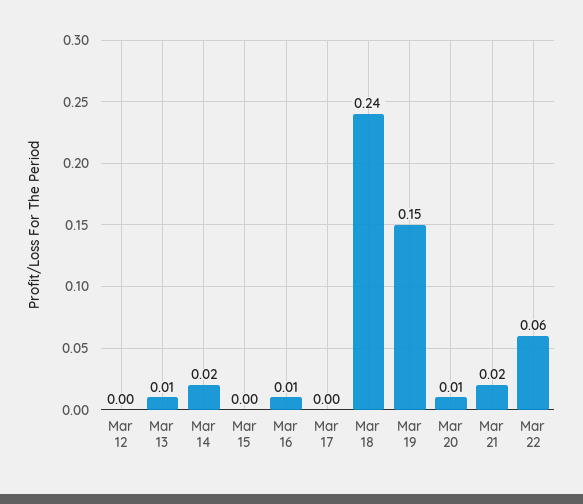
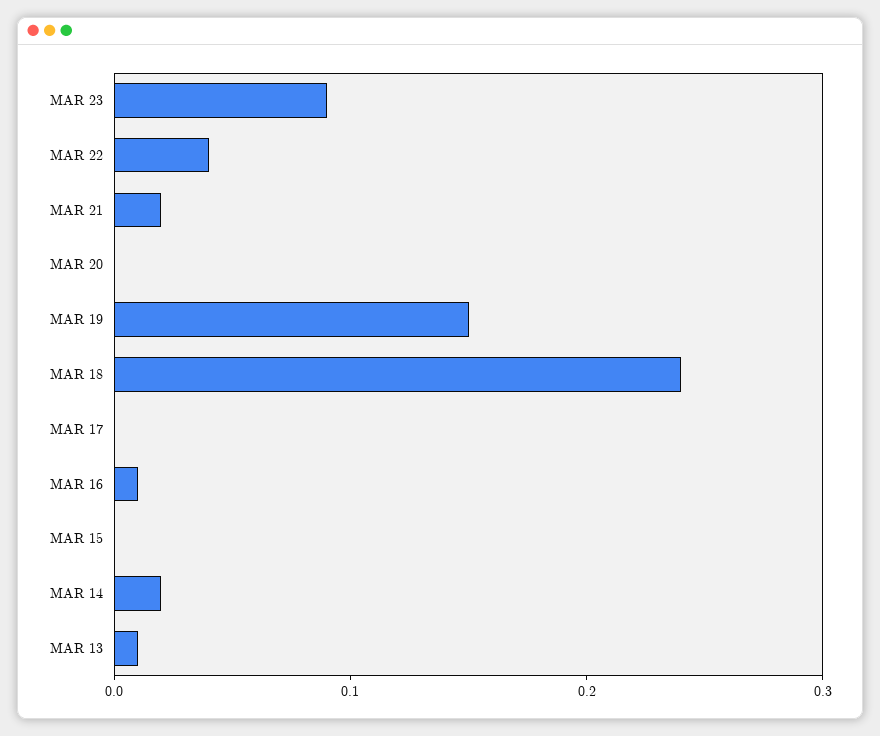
Mar 12: 0 -> none
Mar 20: 0.01 -> 0
Mar 22: 0.06 -> 0.04
MAR 23: none -> 0.09

